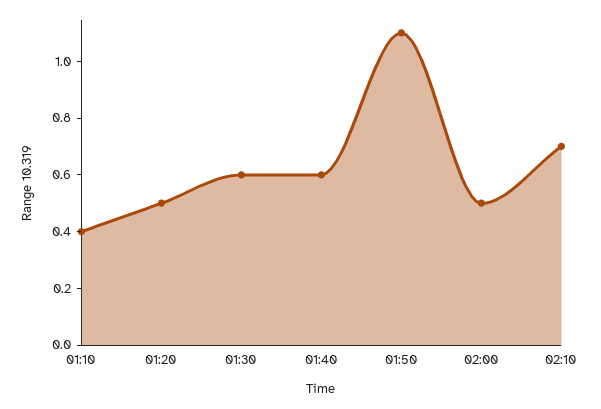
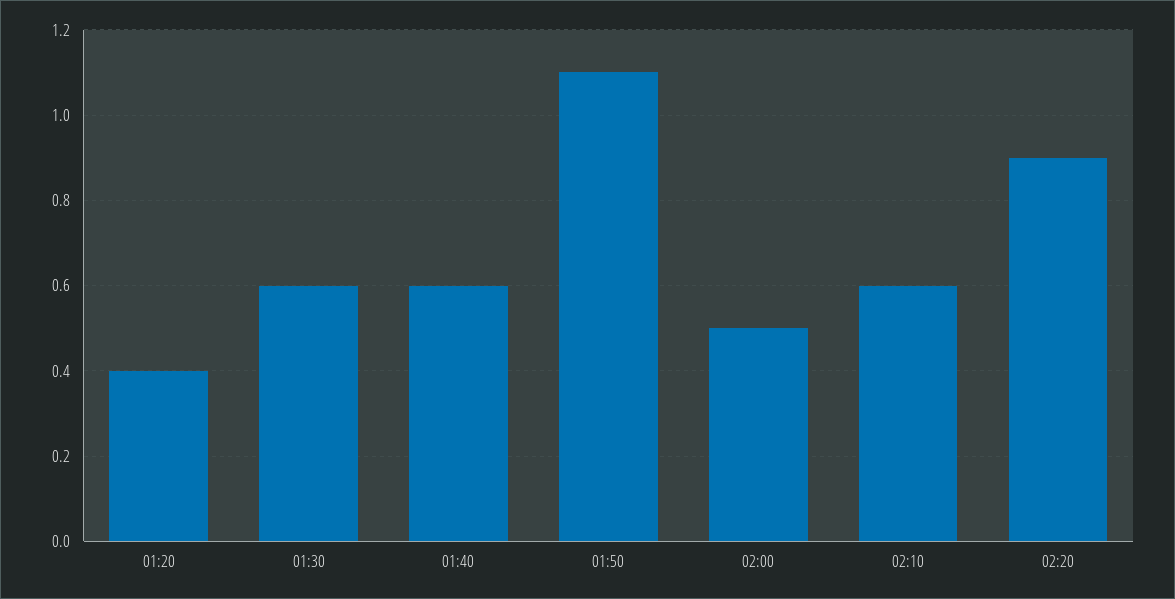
01:10: 0.4 -> none
01:20: 0.5 -> 0.4
02:10: 0.7 -> 0.6
02:20: none -> 0.9

